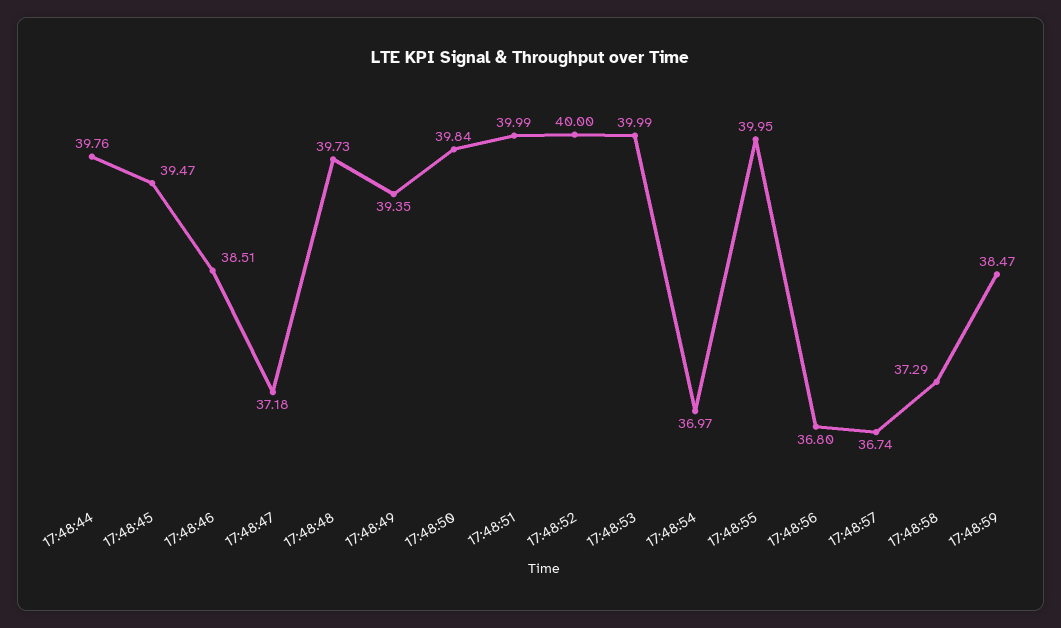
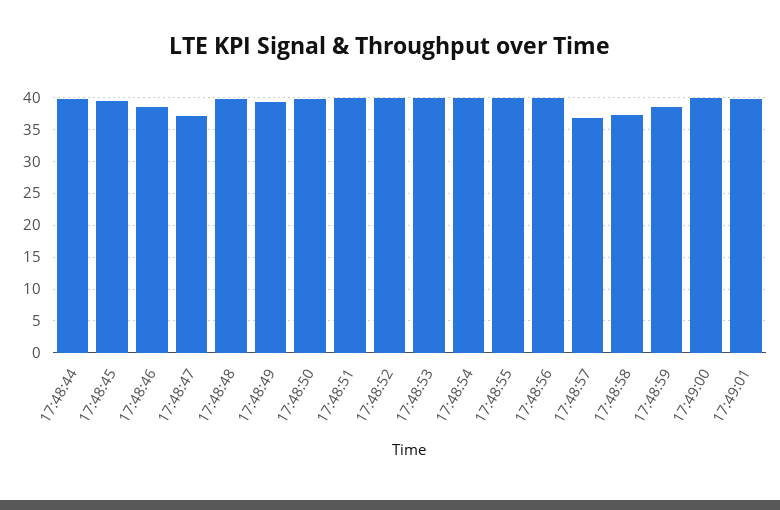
17:48:54: 36.97 -> 40
17:48:56: 36.8 -> 40
17:49:00: none -> 40
17:49:01: none -> 40

